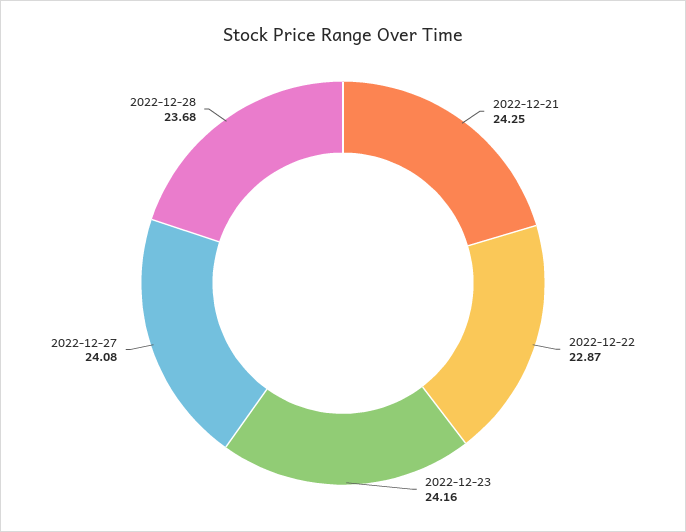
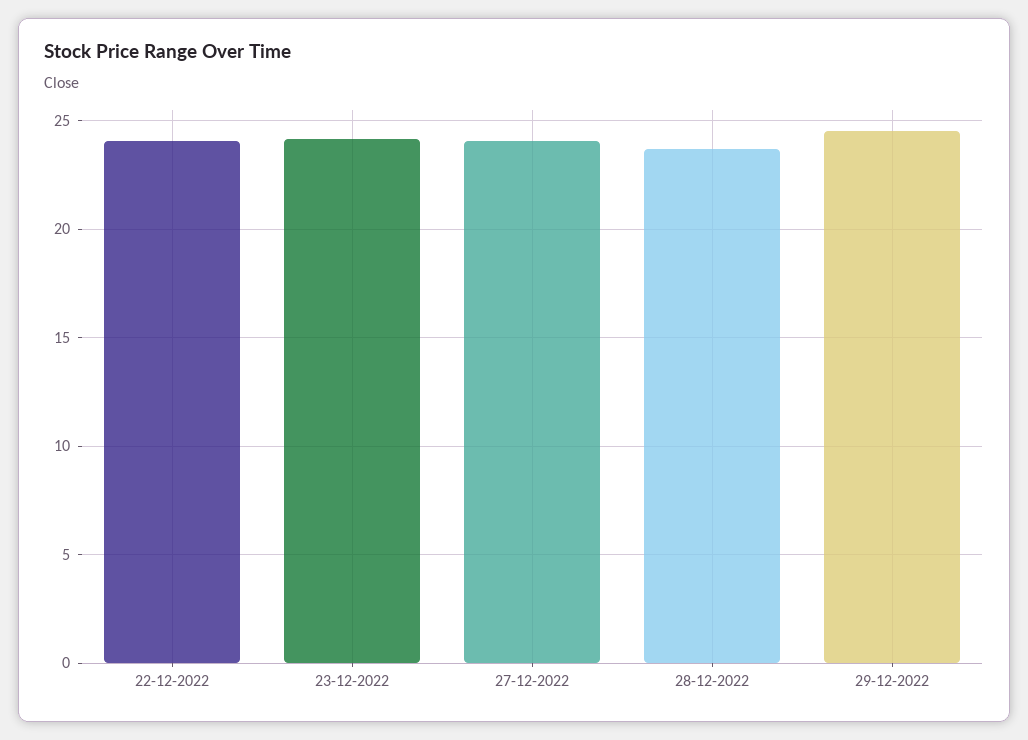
2022-12-21: 24.25 -> none
2022-12-22: 22.87 -> 24
29-12-2022: none -> 24.5

